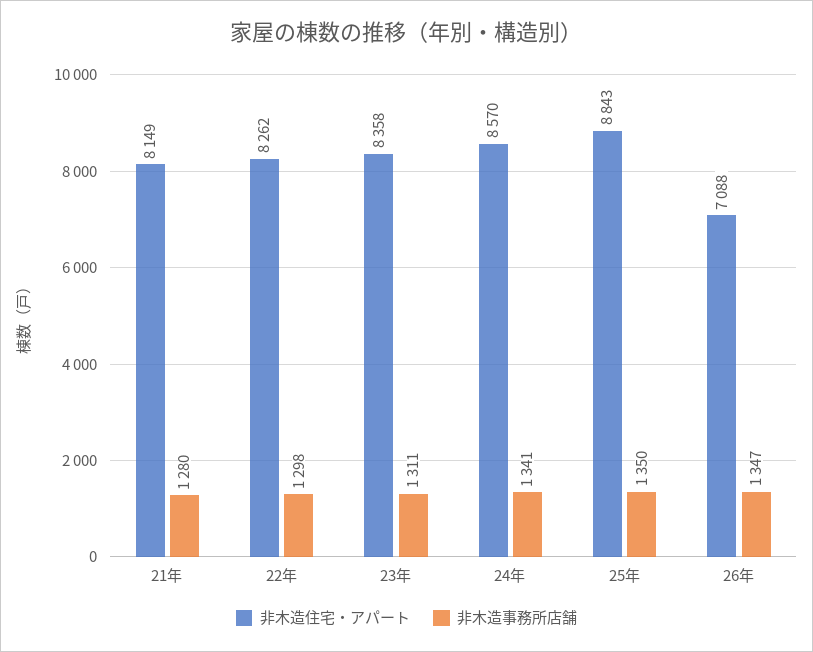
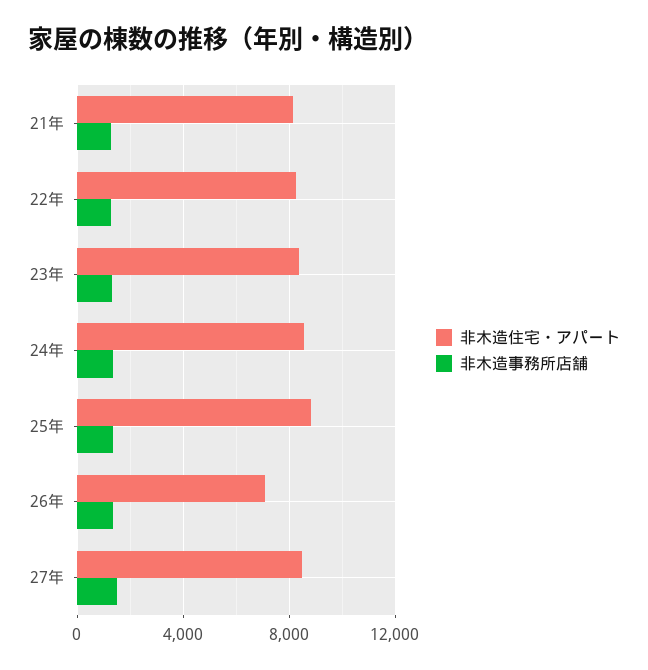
非木造住宅・アパート, 27年: none -> 8500
非木造事務所店舗, 27年: none -> 1500

